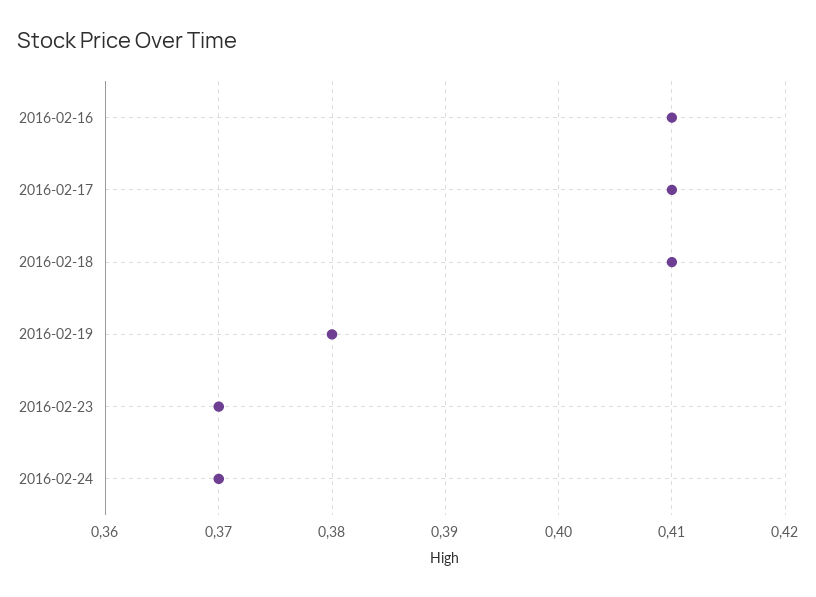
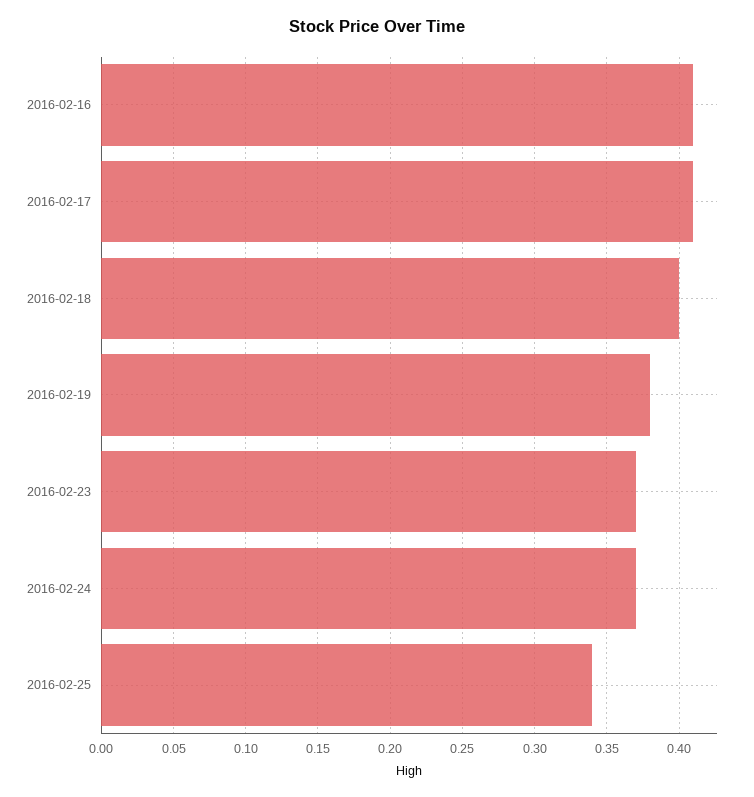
2016-02-18: 0.41 -> 0.4
2016-02-25: none -> 0.34

